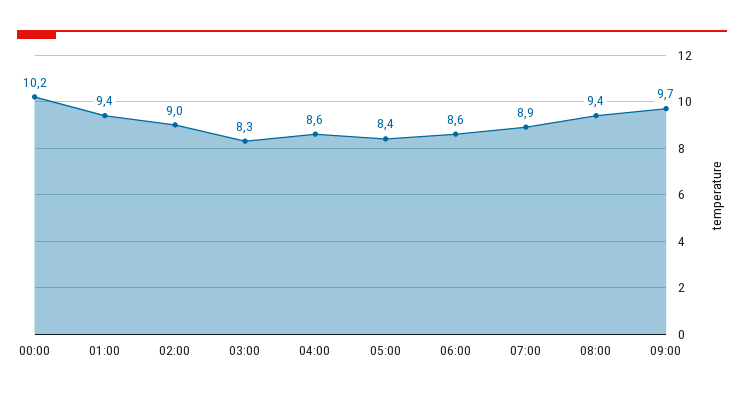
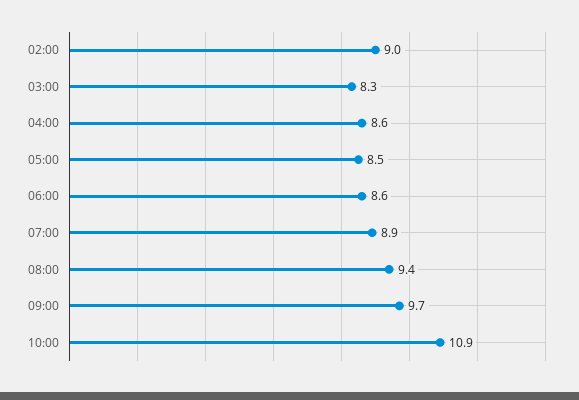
00:00: 10.2 -> none
01:00: 9.4 -> none
05:00: 8.4 -> 8.5
10:00: none -> 10.9

